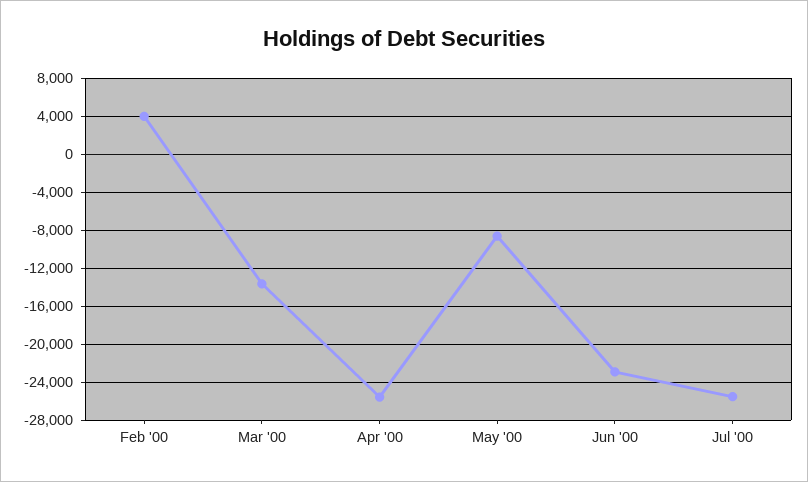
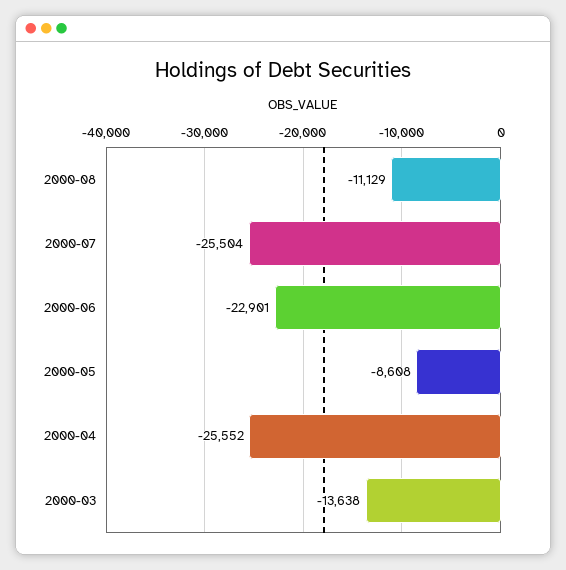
Feb '00: 4000 -> none
2000-08: none -> -11129

